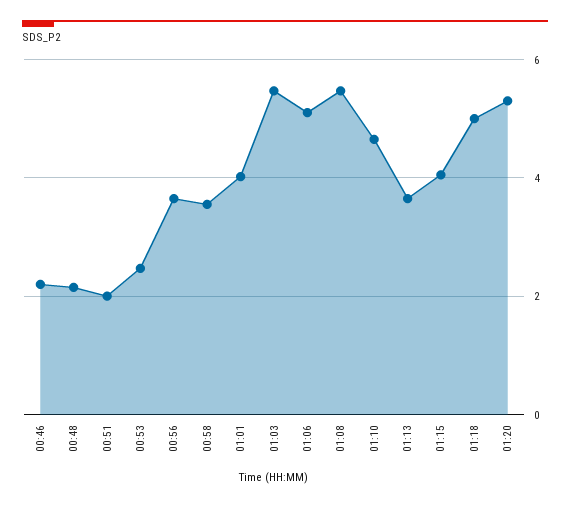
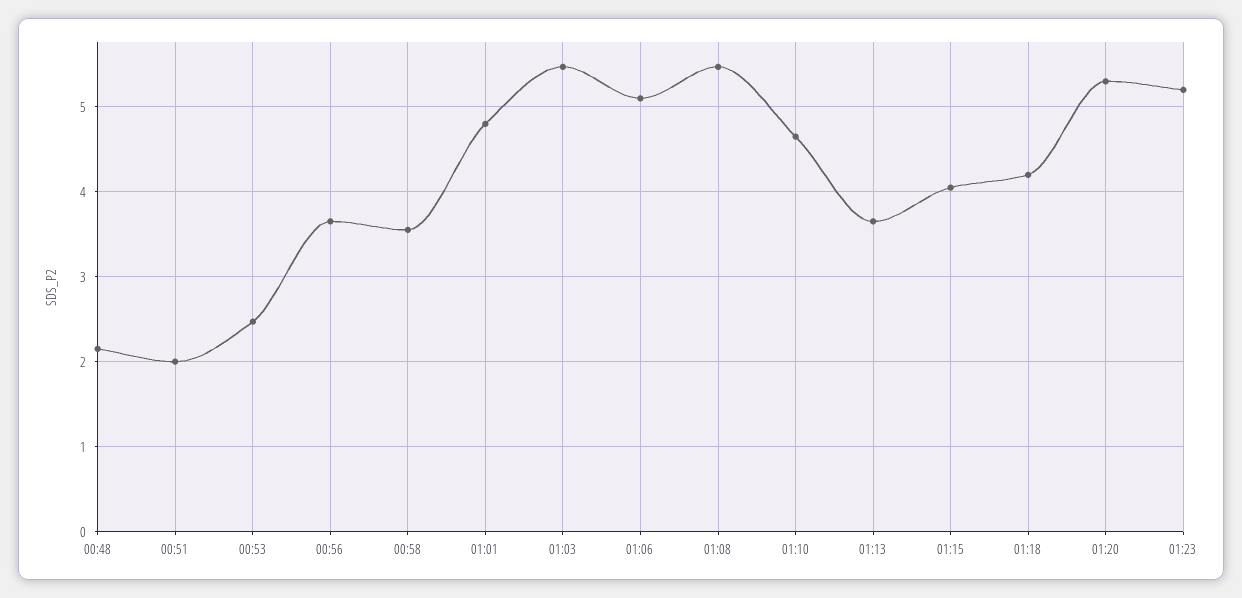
00:46: 2.2 -> none
01:01: 4 -> 4.8
01:18: 5 -> 4.2
01:23: none -> 5.2

